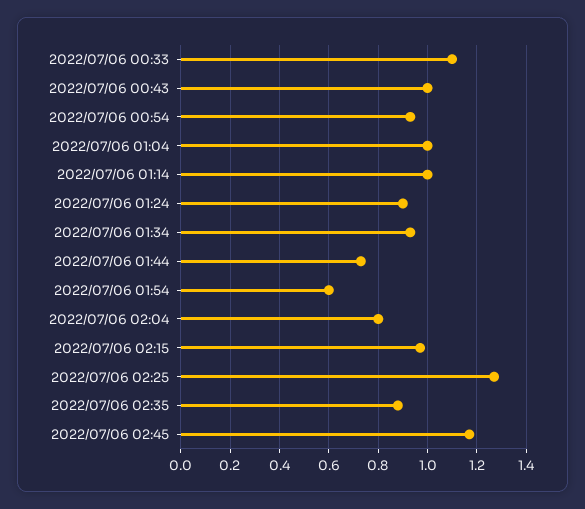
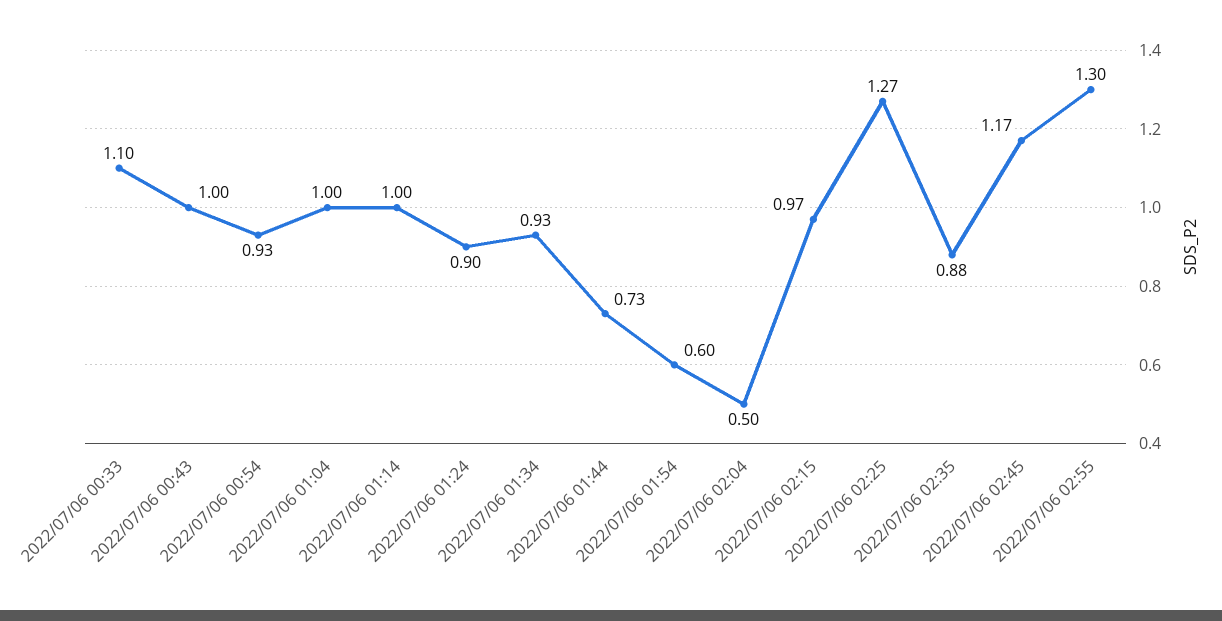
2022/07/06 02:04: 0.8 -> 0.5
2022/07/06 02:55: none -> 1.3

